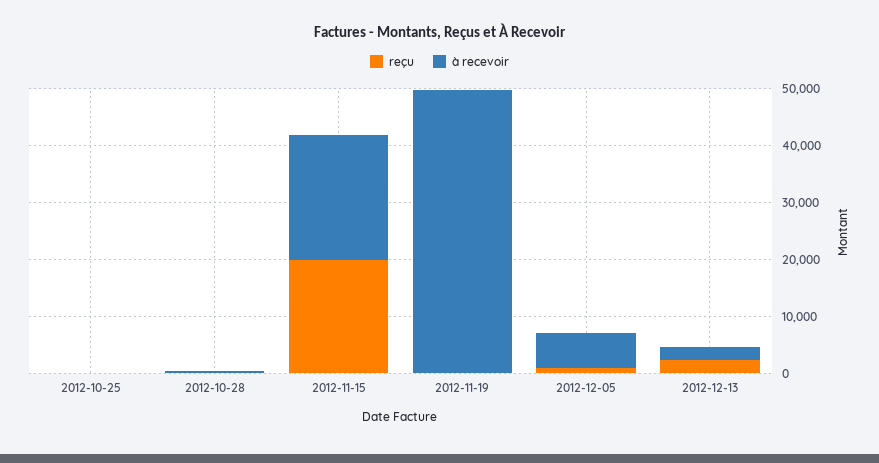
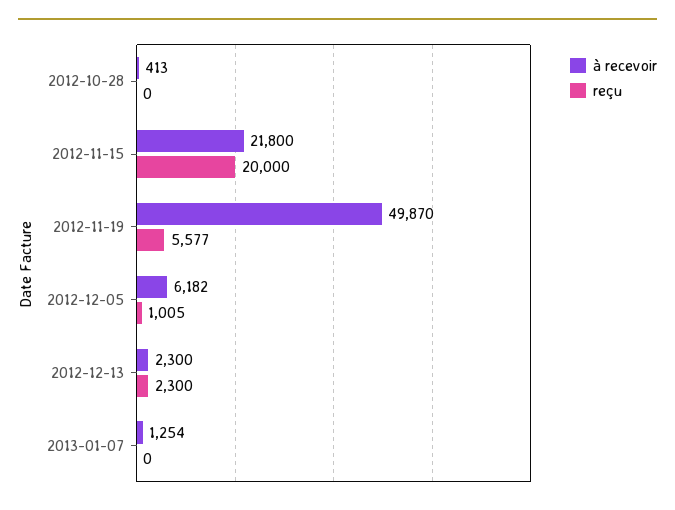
reçu, 2012-10-25: 0 -> none
à recevoir, 2012-10-25: 0 -> none
reçu, 2012-11-19: 0 -> 5577
à recevoir, 2013-01-07: none -> 1254
reçu, 2013-01-07: none -> 0

